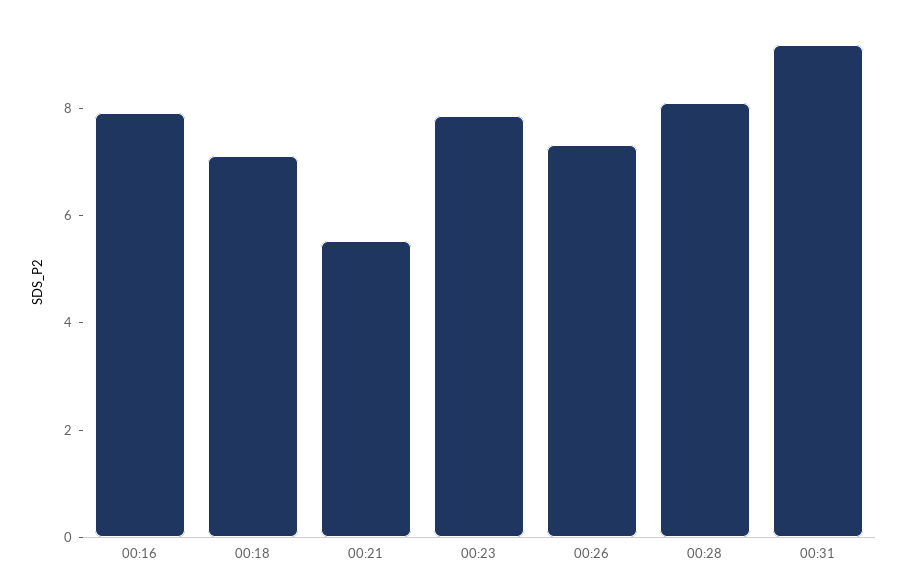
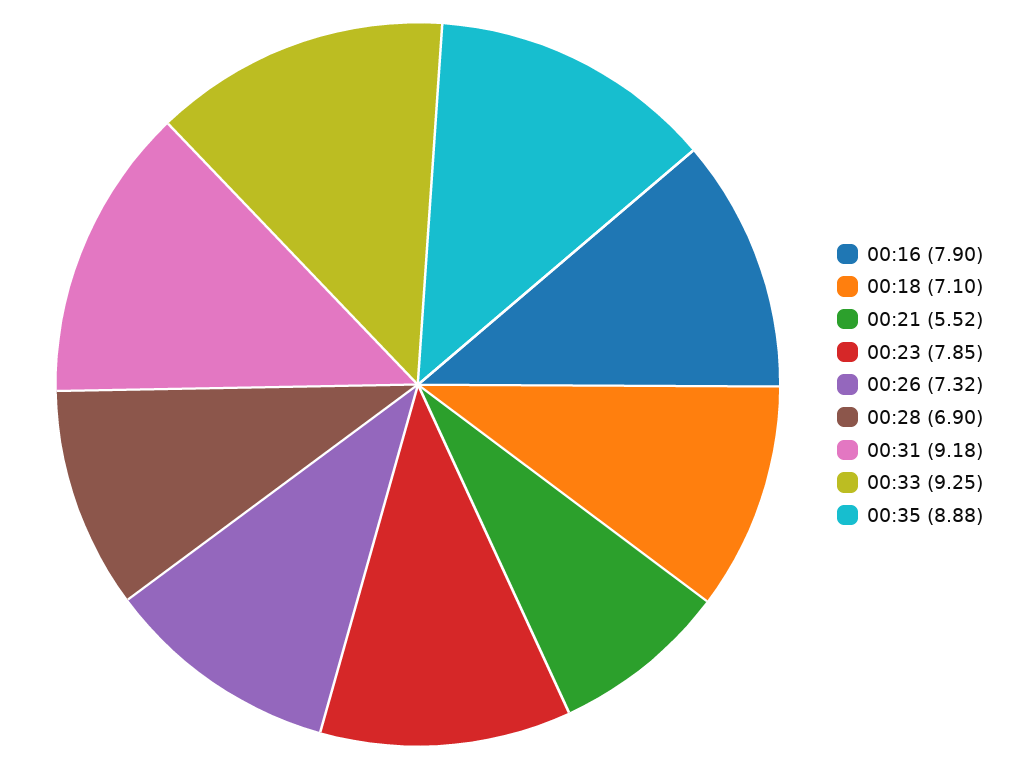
00:28: 8 -> 6.9
00:33: none -> 9.25
00:35: none -> 8.88

